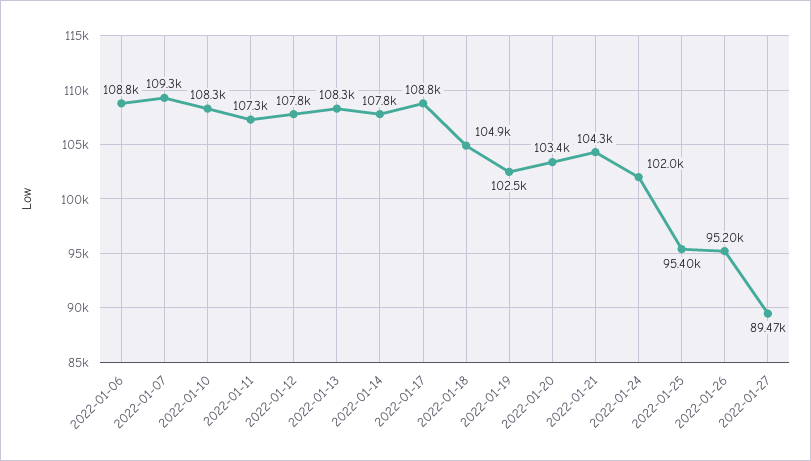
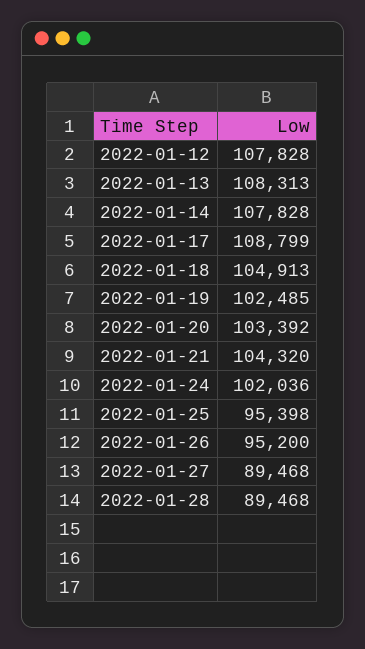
2022-01-06: 108800 -> none
2022-01-07: 109300 -> none
2022-01-10: 108300 -> none
2022-01-11: 107300 -> none
2022-01-28: none -> 89468

